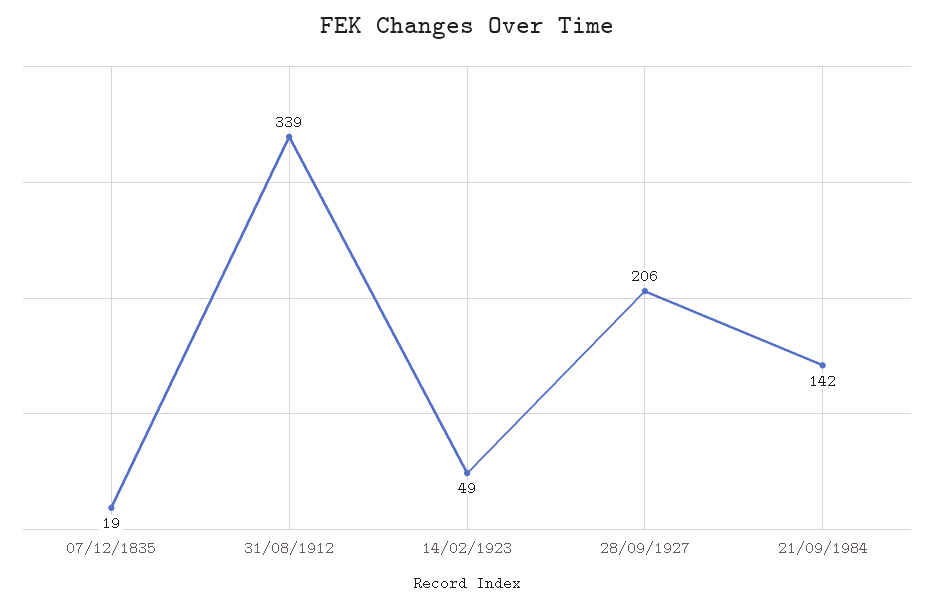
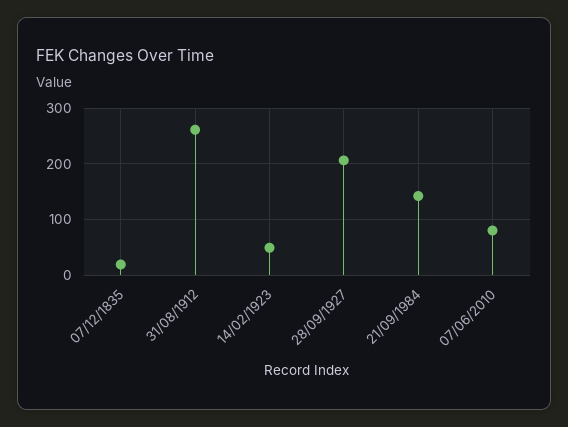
31/08/1912: 339 -> 260
07/06/2010: none -> 80

